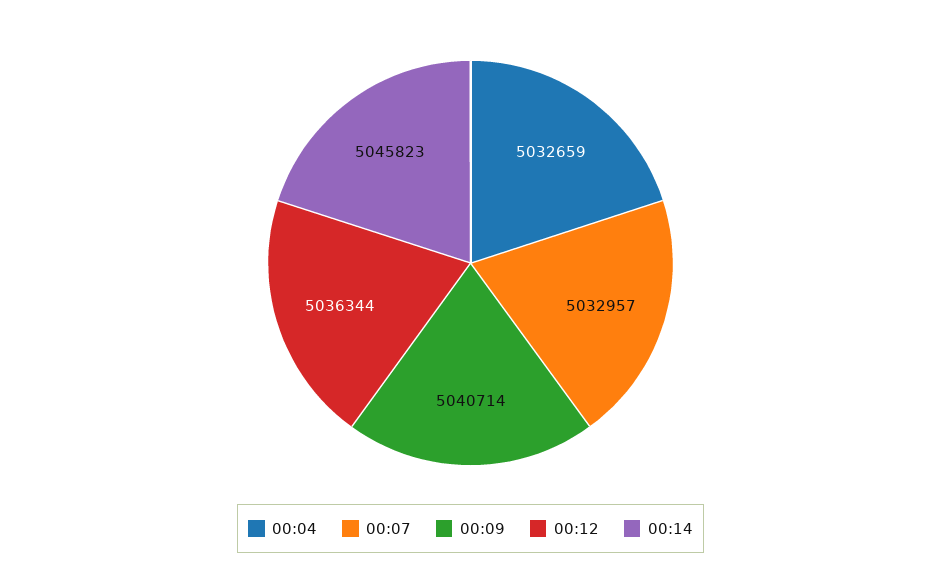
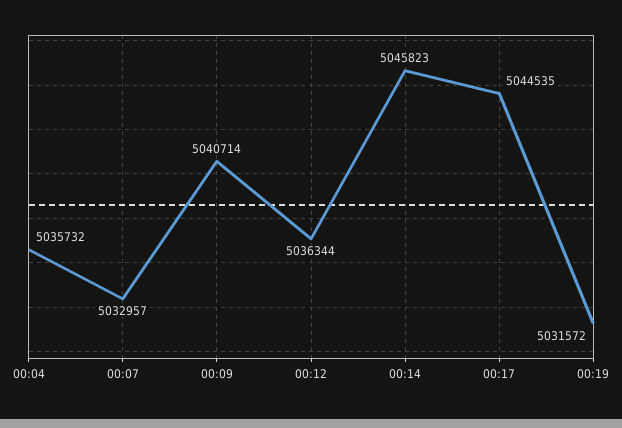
00:04: 5032659 -> 5035732
00:17: none -> 5044535
00:19: none -> 5031572

